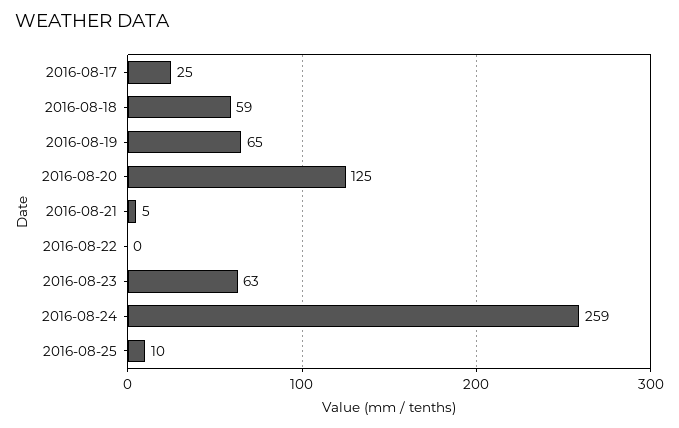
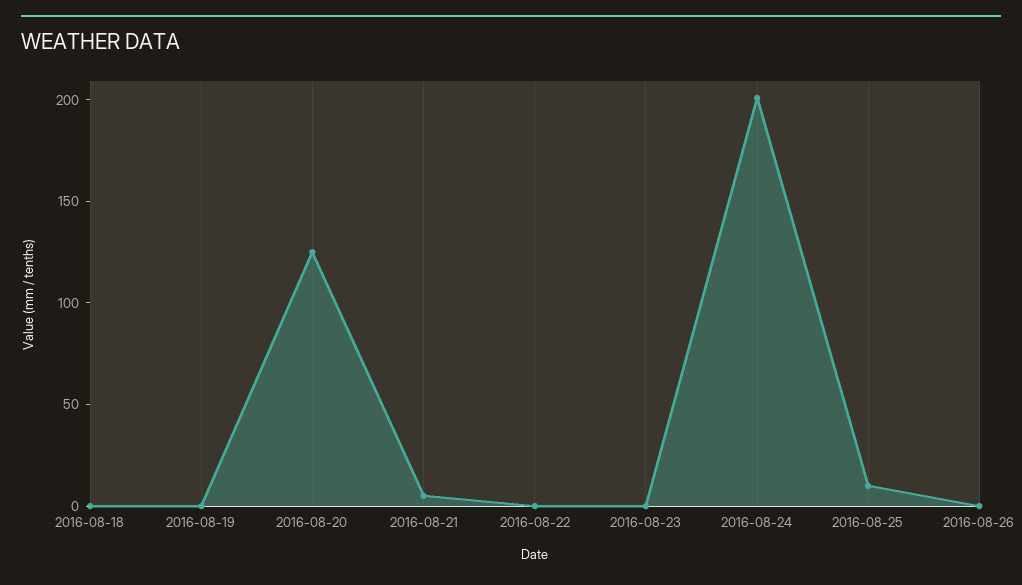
2016-08-17: 25 -> none
2016-08-18: 59 -> 0
2016-08-19: 65 -> 0
2016-08-23: 63 -> 0
2016-08-24: 259 -> 200
2016-08-26: none -> 0

